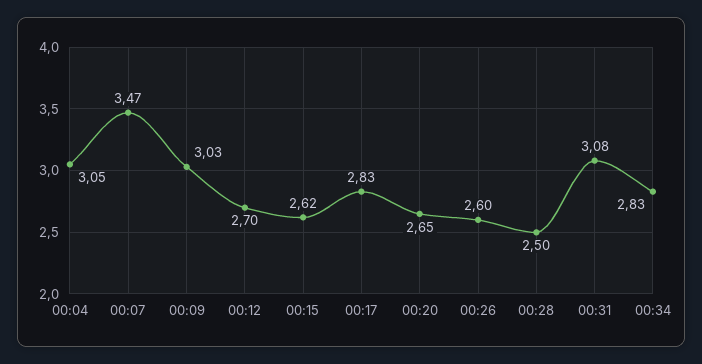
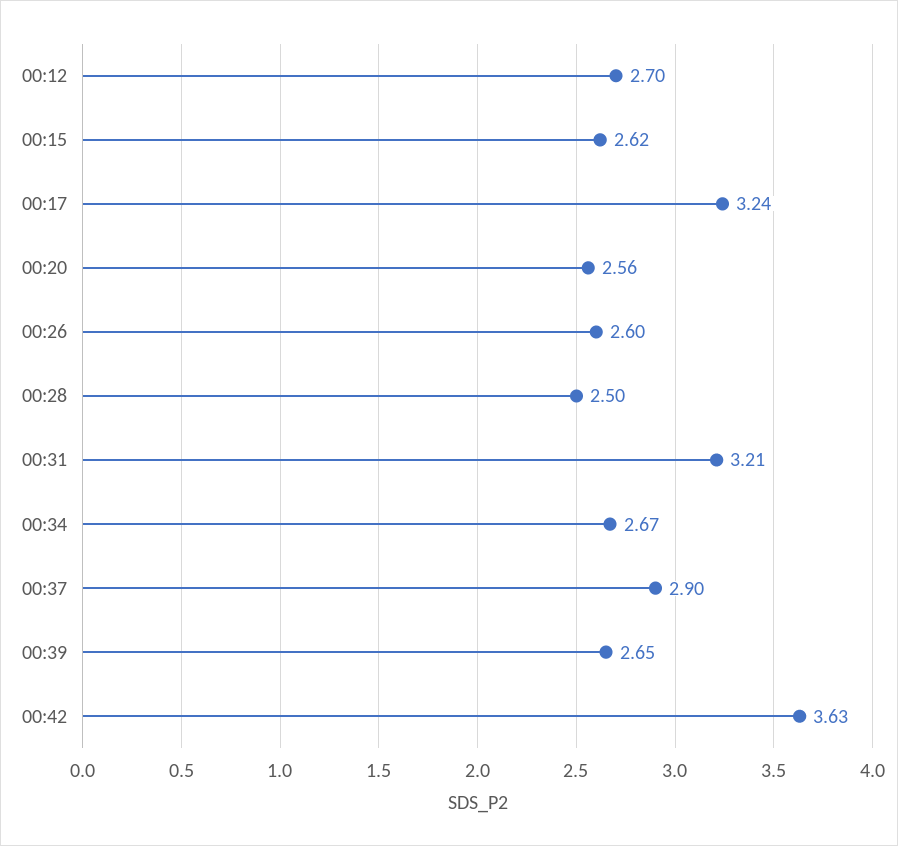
00:04: 3.05 -> none
00:07: 3.47 -> none
00:09: 3.03 -> none
00:17: 2.83 -> 3.24
00:20: 2.65 -> 2.56
00:31: 3.08 -> 3.21
00:34: 2.83 -> 2.67
00:37: none -> 2.9
00:39: none -> 2.65
00:42: none -> 3.63

